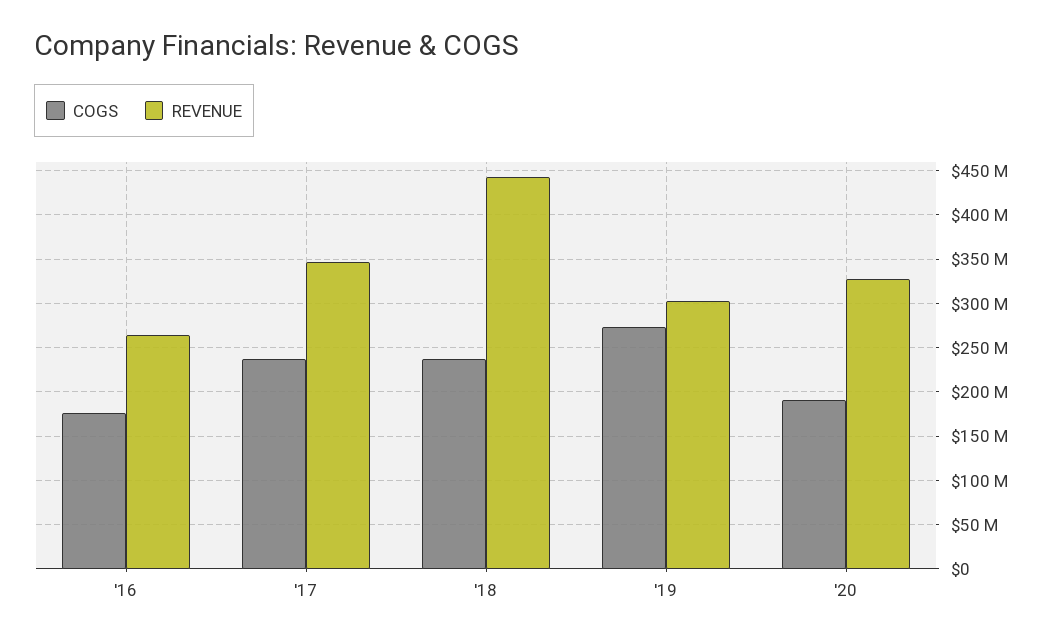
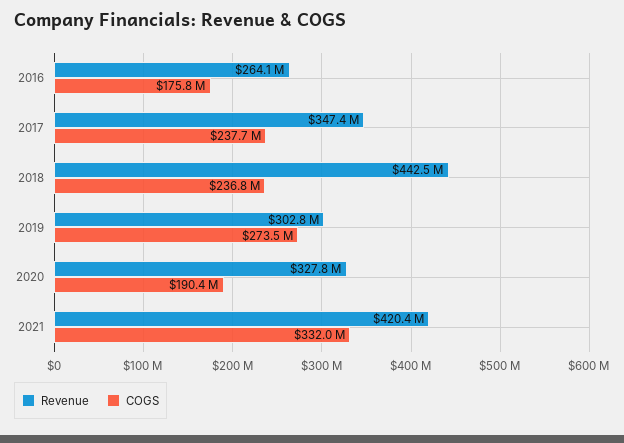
REVENUE, 2021: none -> 420400000
COGS, 2021: none -> 332000000

